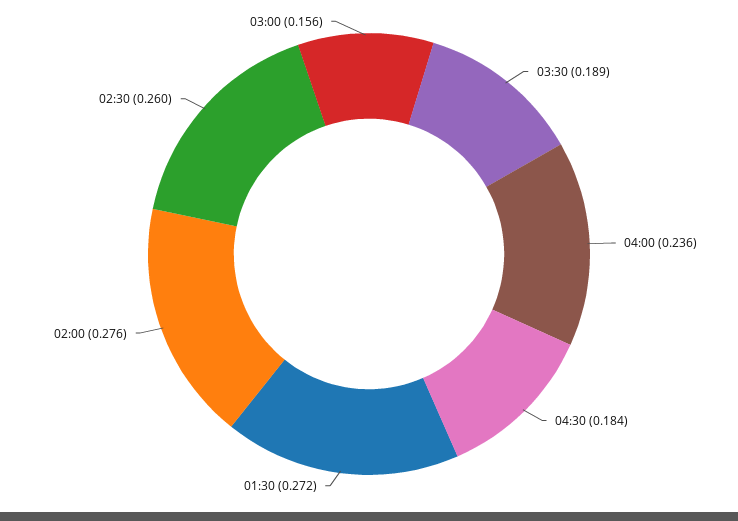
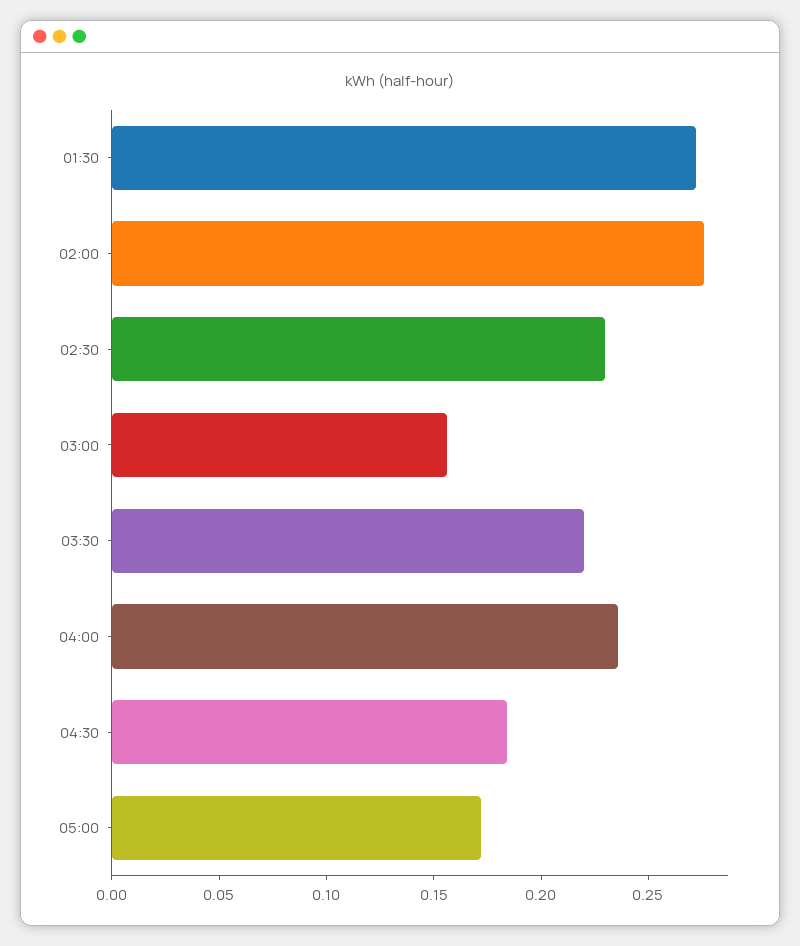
03:30: 0.189 -> 0.22
02:30: 0.26 -> 0.23
05:00: none -> 0.17

